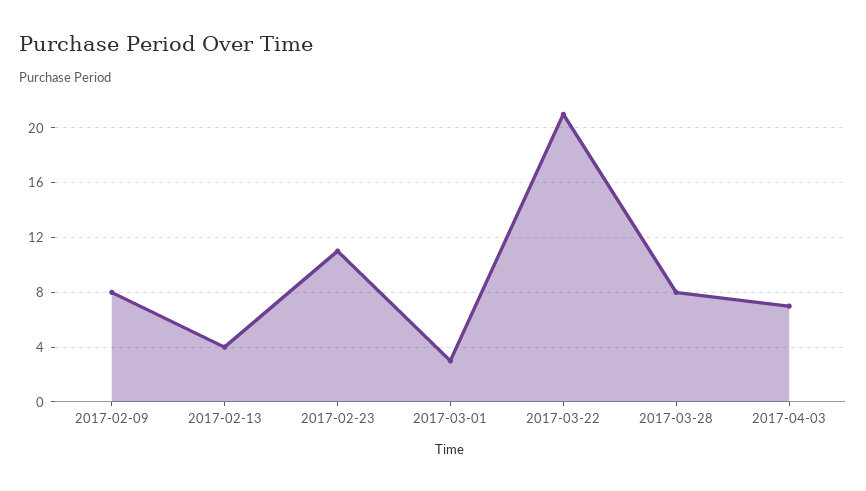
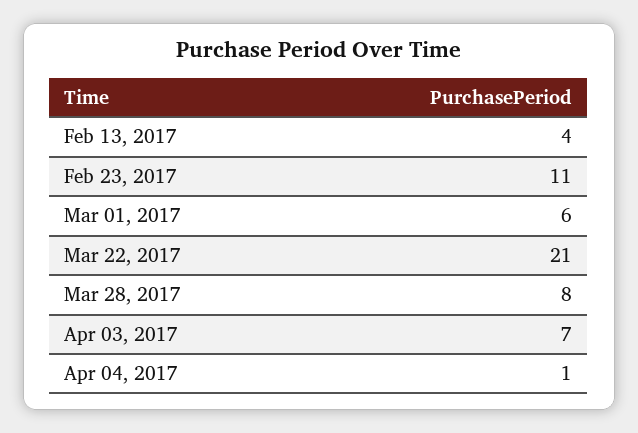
2017-02-09: 8 -> none
2017-03-01: 3 -> 6
Apr 04, 2017: none -> 1

